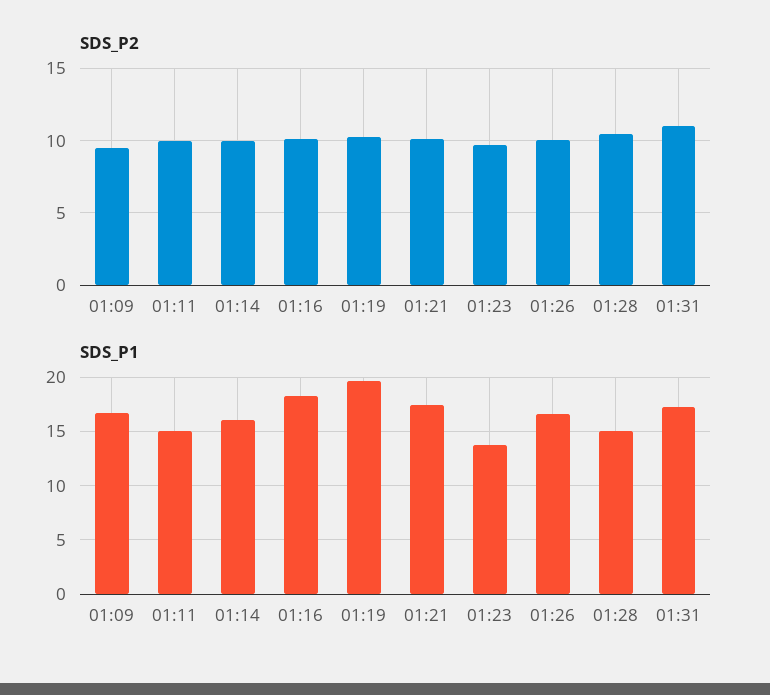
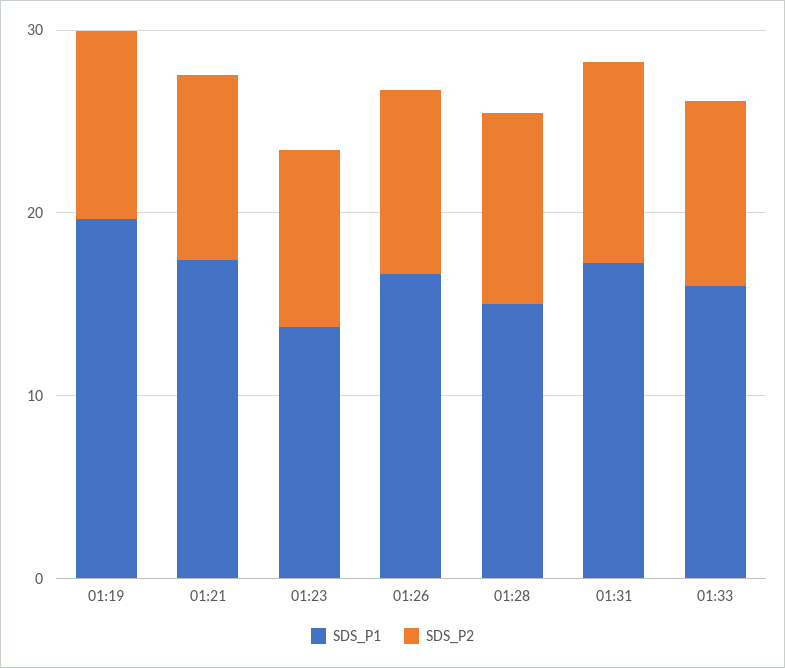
SDS_P2, 01:09: 9.5 -> none
SDS_P2, 01:11: 10 -> none
SDS_P2, 01:14: 10 -> none
SDS_P2, 01:16: 10 -> none
SDS_P1, 01:09: 17 -> none
SDS_P1, 01:11: 15 -> none
SDS_P1, 01:14: 16 -> none
SDS_P1, 01:16: 18 -> none
SDS_P1, 01:33: none -> 16
SDS_P2, 01:33: none -> 10

